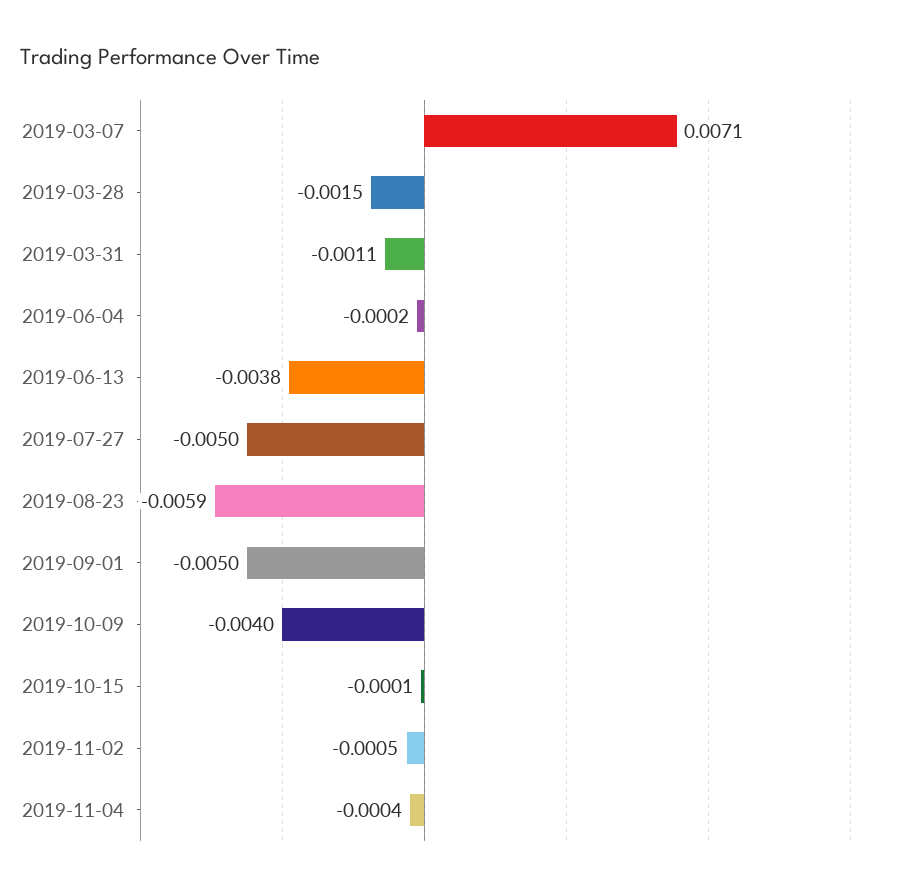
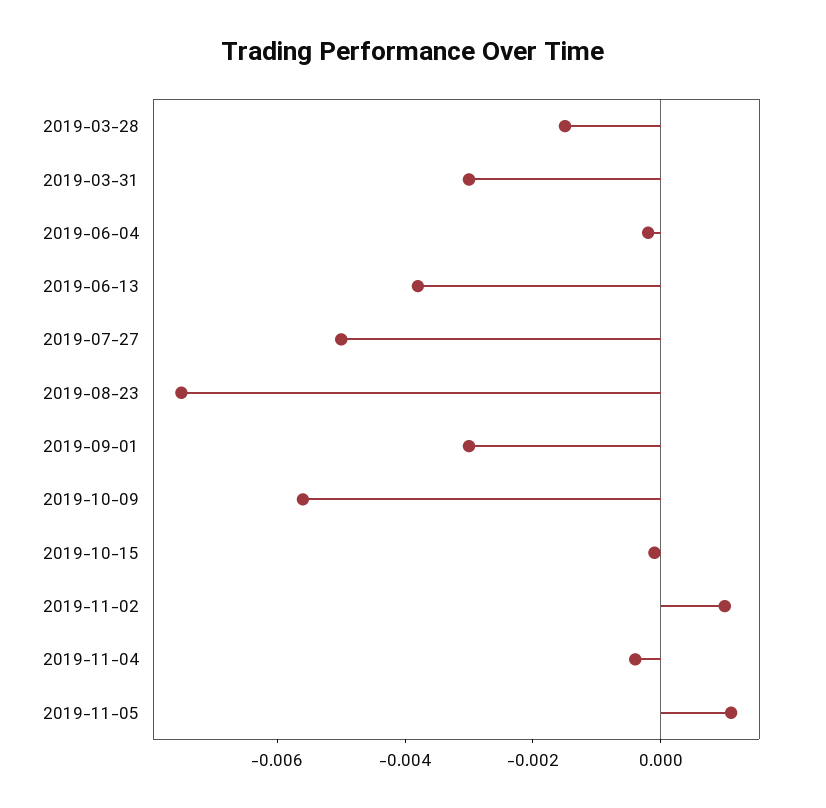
2019-03-07: 0.0071 -> none
2019-03-31: -0.0011 -> -0.003
2019-08-23: -0.0059 -> -0.0075
2019-09-01: -0.005 -> -0.003
2019-10-09: -0.004 -> -0.0055
2019-11-02: -0.0005 -> 0.001
2019-11-05: none -> 0.001

